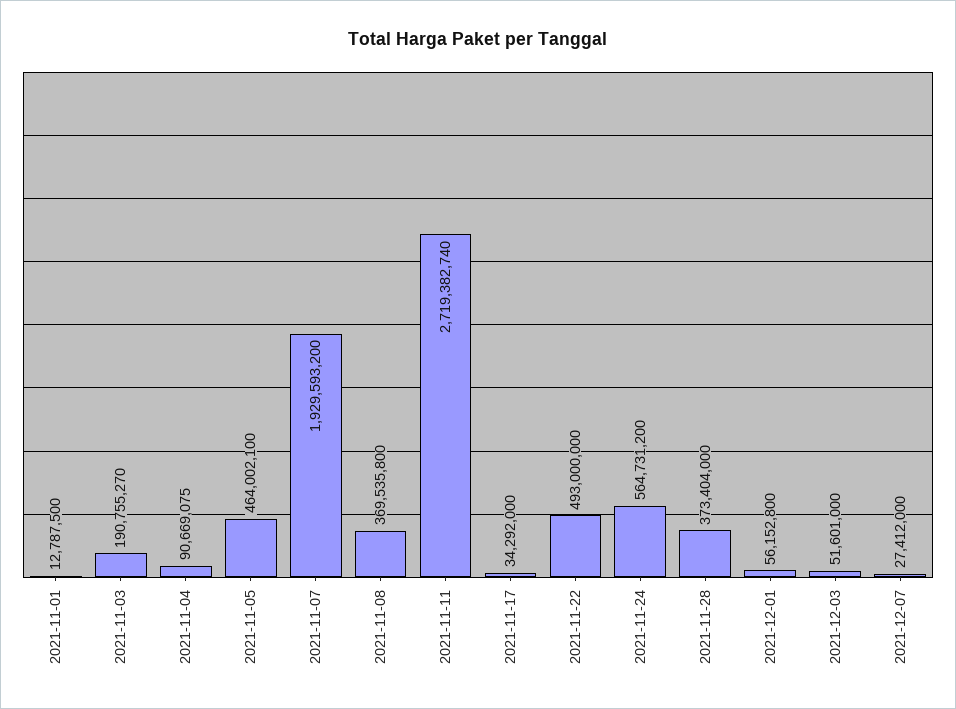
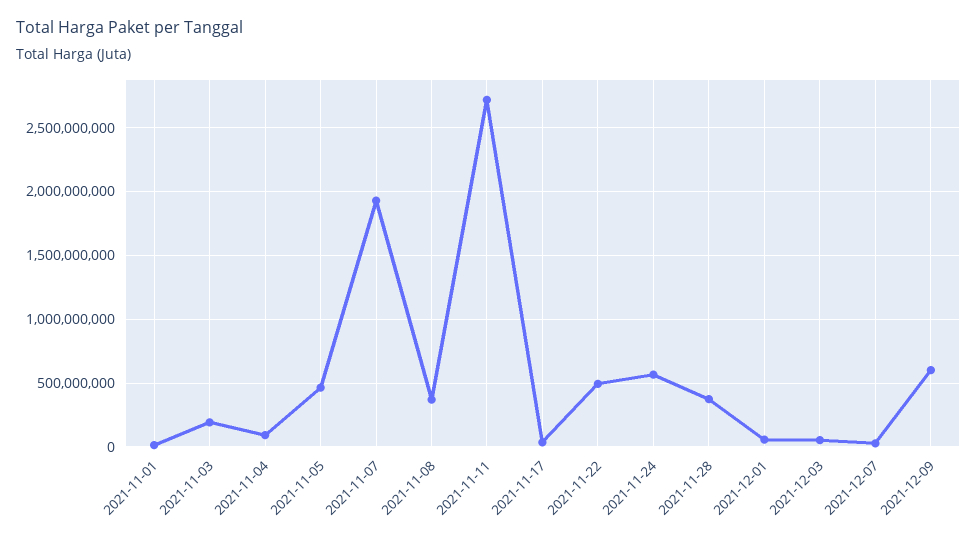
2021-12-09: none -> 600000000

